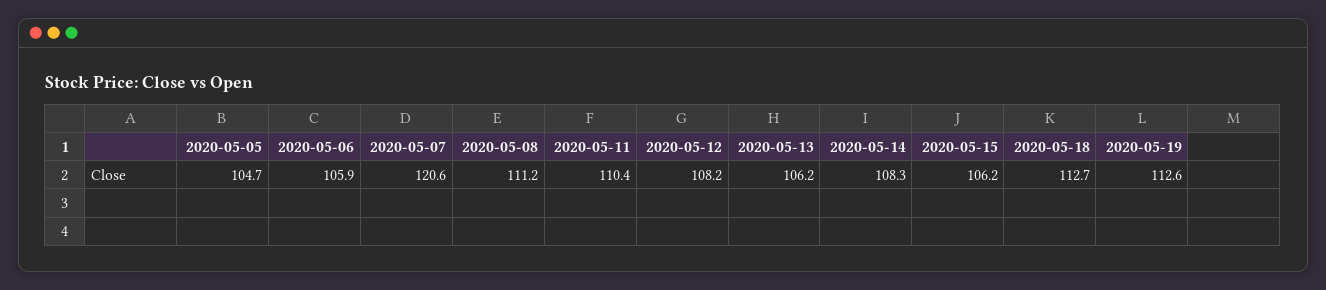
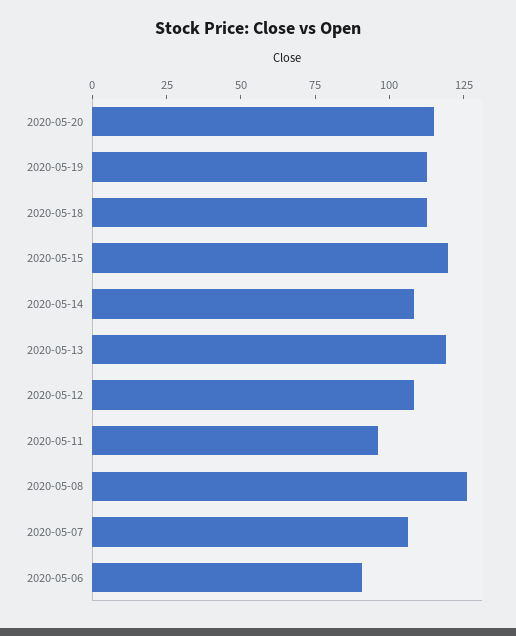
2020-05-05: 104.7 -> none
2020-05-06: 105.9 -> 90
2020-05-07: 120.6 -> 105
2020-05-08: 111.2 -> 125
2020-05-11: 110.4 -> 95
2020-05-13: 106.2 -> 120
2020-05-15: 106.2 -> 120
2020-05-20: none -> 115

